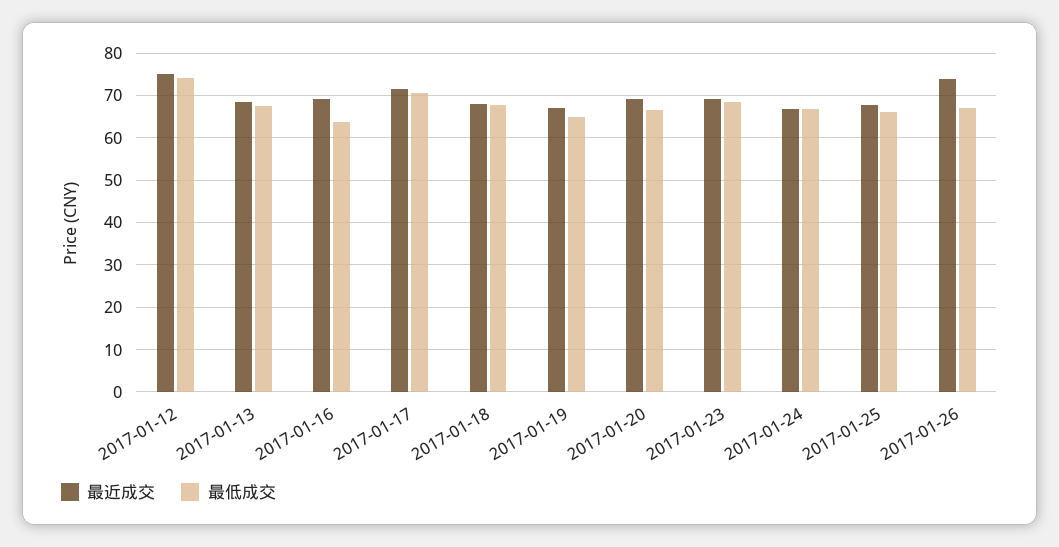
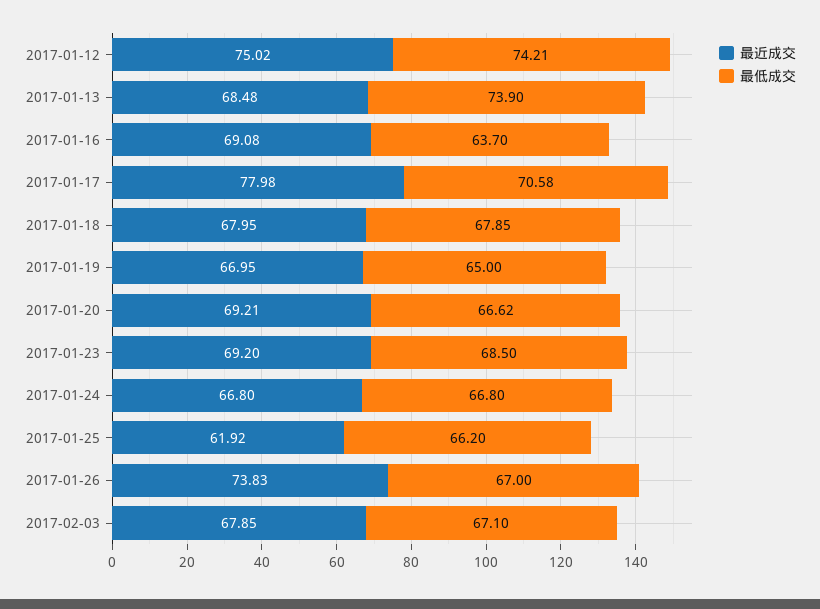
最低成交, 2017-01-13: 68 -> 73.9
最近成交, 2017-01-17: 72 -> 77.98
最近成交, 2017-01-25: 68 -> 61.92
最近成交, 2017-02-03: none -> 67.85
最低成交, 2017-02-03: none -> 67.1

